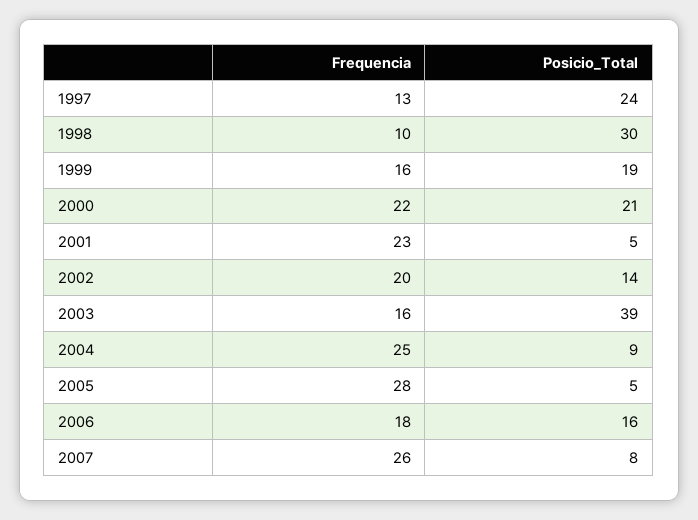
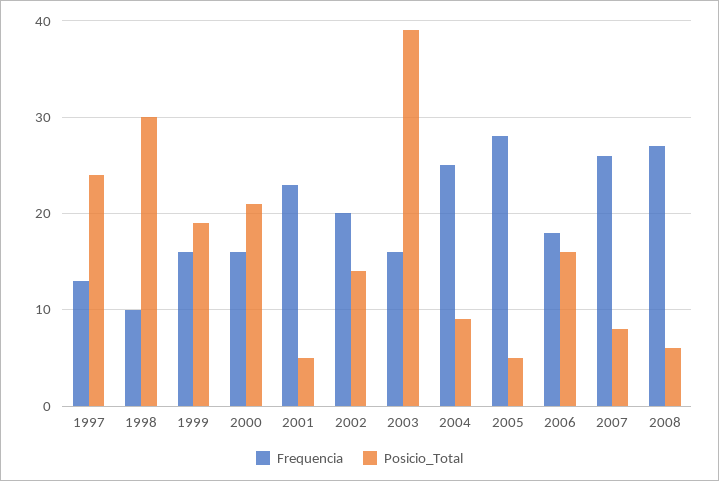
Frequencia, 2000: 22 -> 16
Frequencia, 2008: none -> 27
Posicio_Total, 2008: none -> 6

